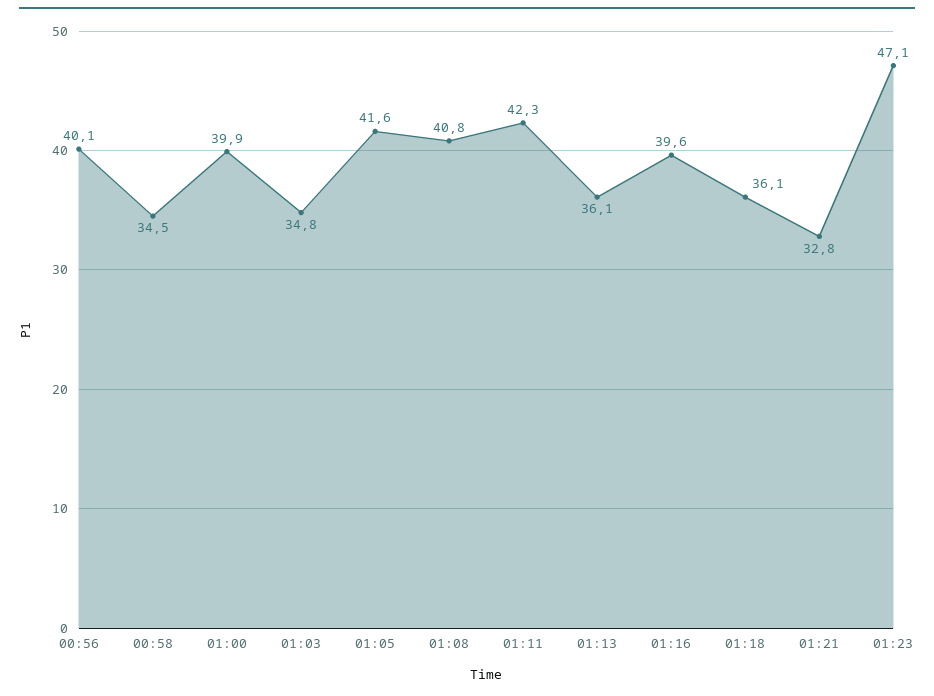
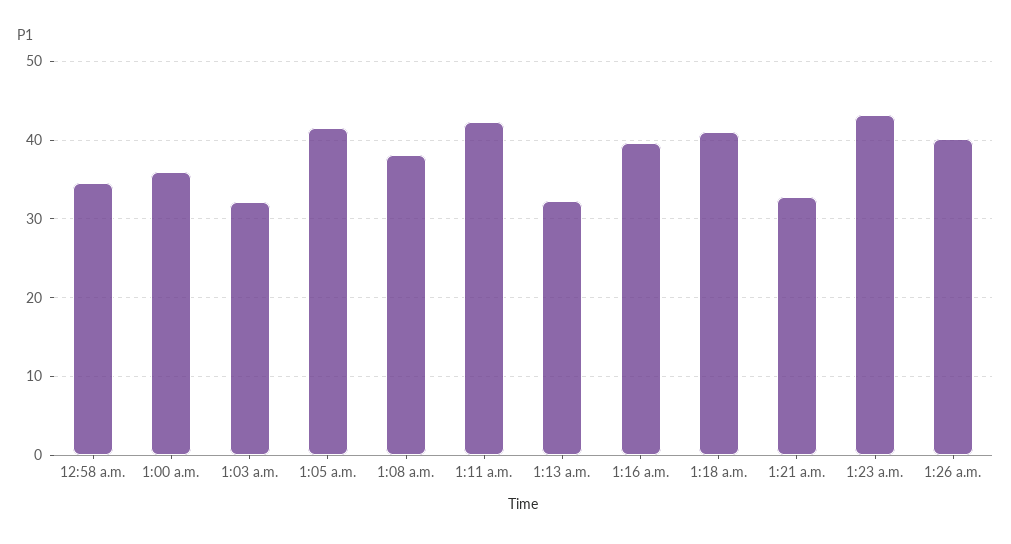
00:56: 40.1 -> none
01:00: 39.9 -> 36
01:03: 34.8 -> 32
01:08: 40.8 -> 38
01:13: 36.1 -> 32
01:18: 36.1 -> 41
01:23: 47.1 -> 43
1:26 a.m.: none -> 40

